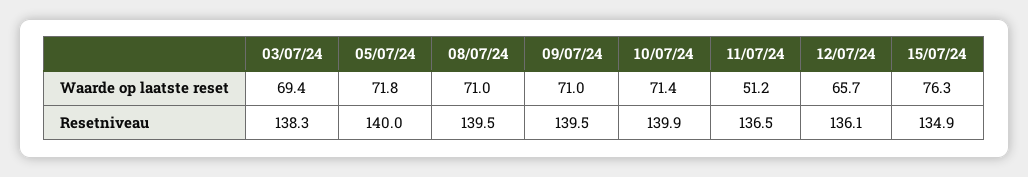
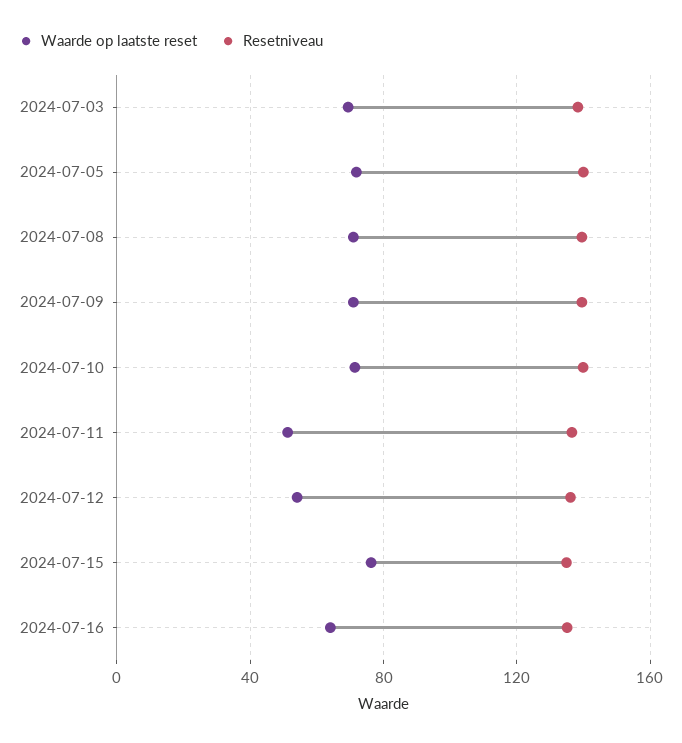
Waarde op laatste reset, 12/07/24: 65.7 -> 55
Waarde op laatste reset, 2024-07-16: none -> 65
Resetniveau, 2024-07-16: none -> 135

